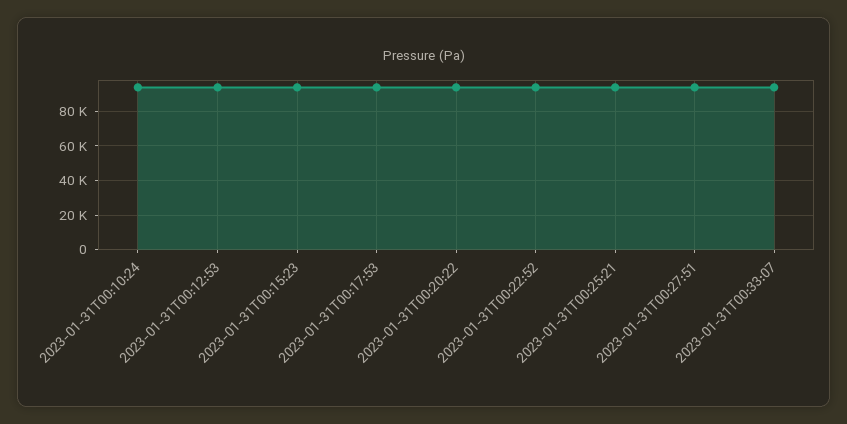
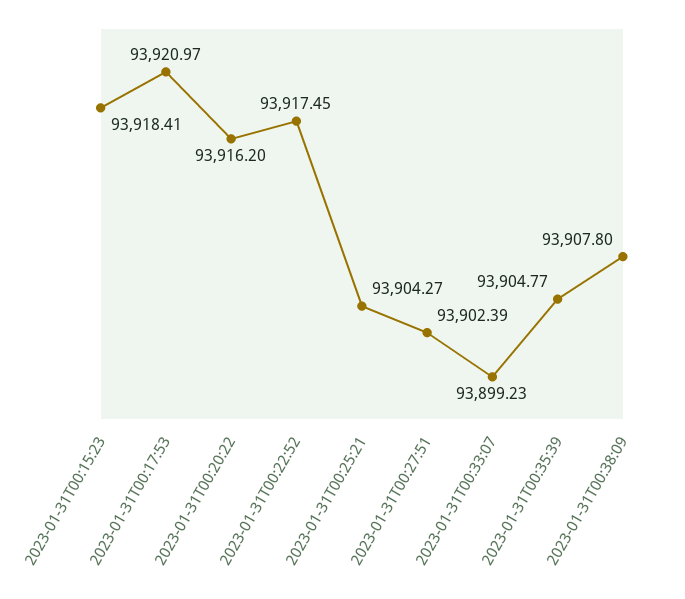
2023-01-31T00:10:24: 95000 -> none
2023-01-31T00:12:53: 95000 -> none
2023-01-31T00:35:39: none -> 93904.77
2023-01-31T00:38:09: none -> 93907.8

